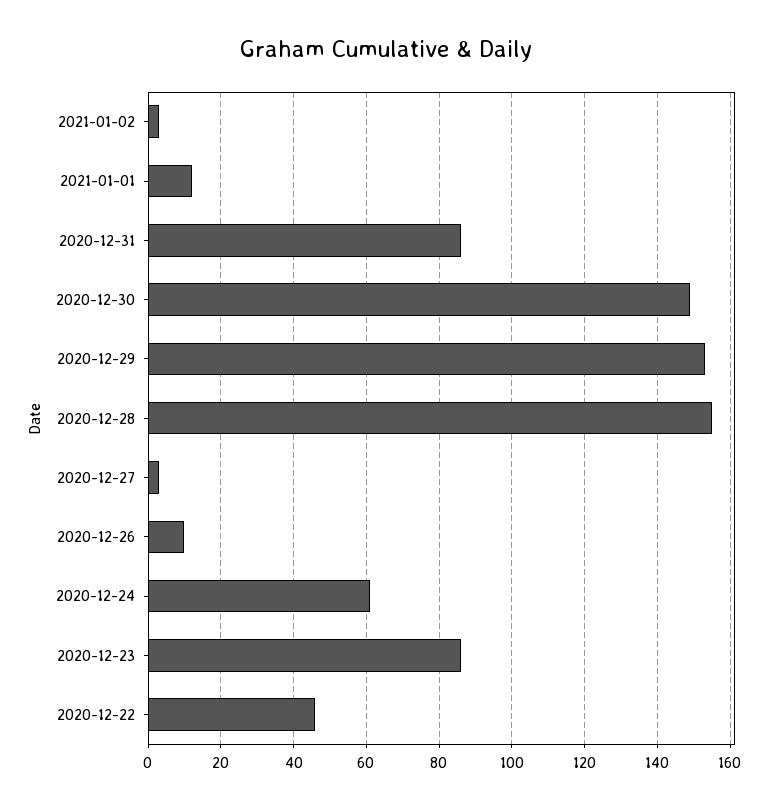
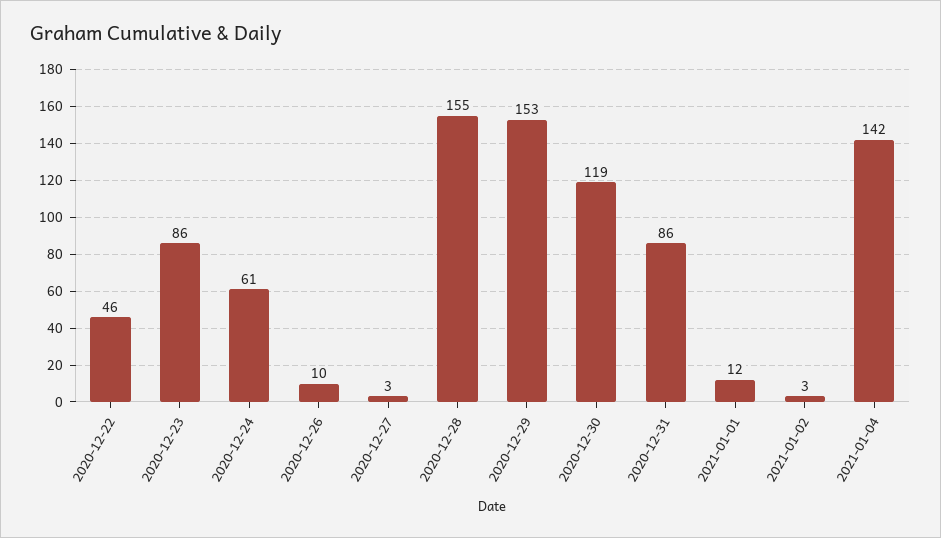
2020-12-30: 150 -> 119
2021-01-04: none -> 142

